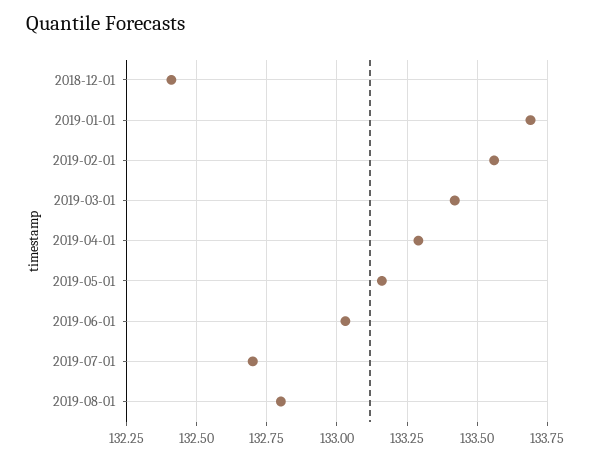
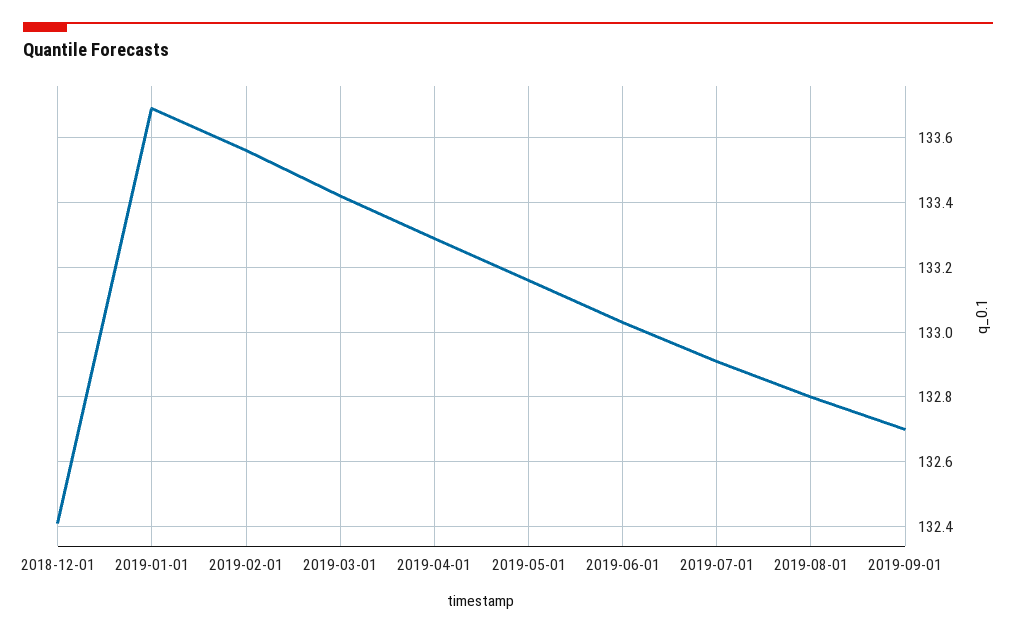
2019-07-01: 132.7 -> 132.9
2019-09-01: none -> 132.7

